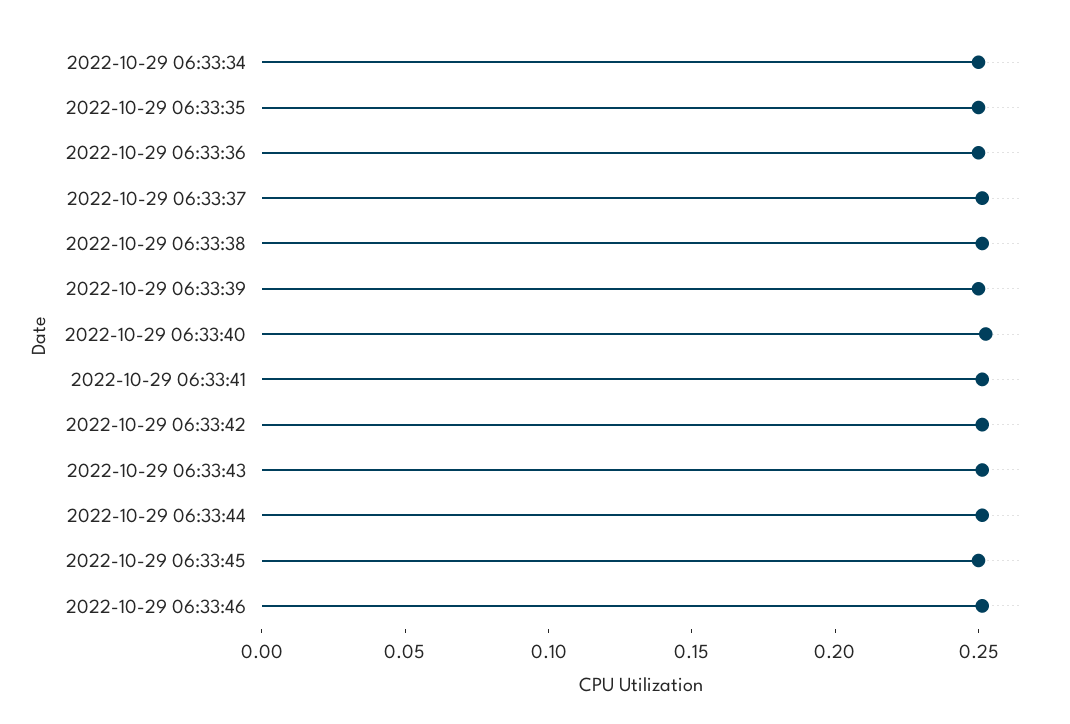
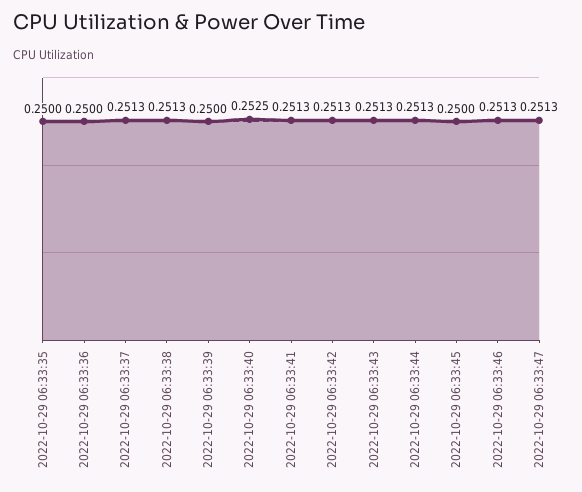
2022-10-29 06:33:34: 0.25 -> none
2022-10-29 06:33:47: none -> 0.2513

